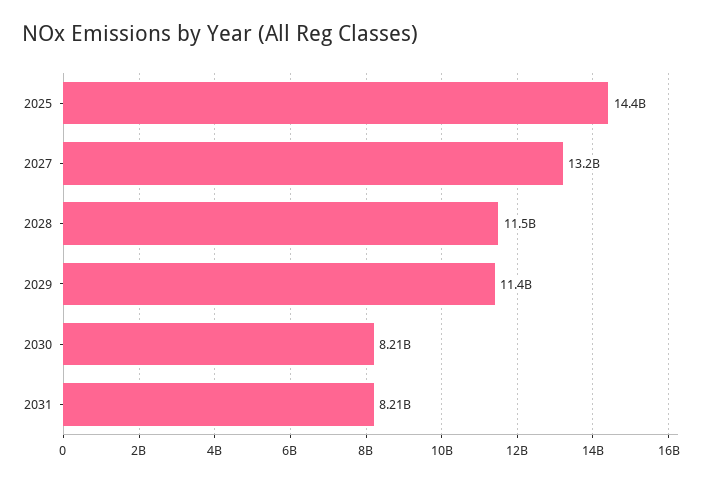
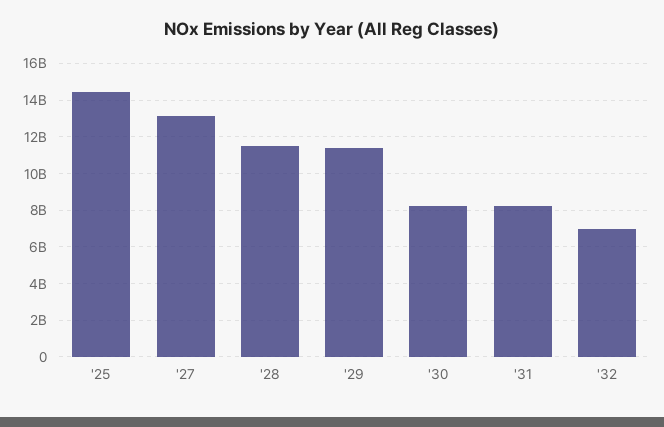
'32: none -> 7000000000

